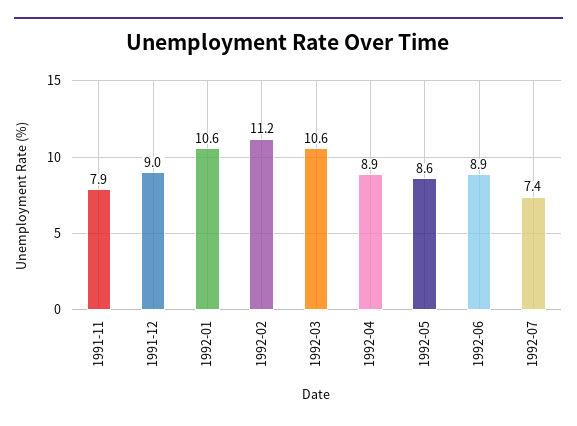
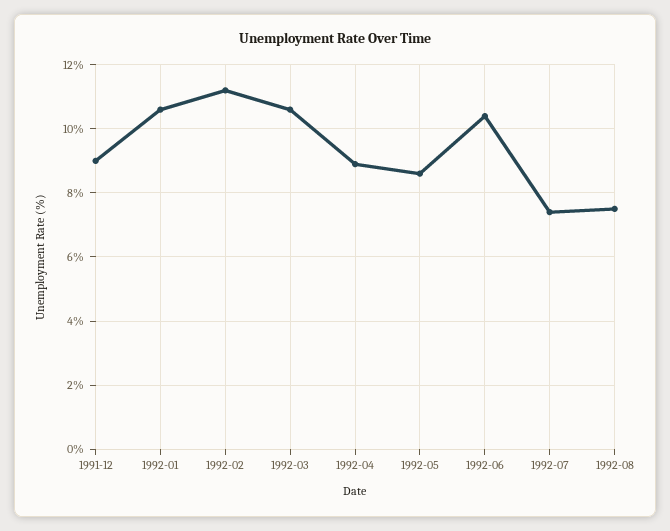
1991-11: 7.9 -> none
1992-06: 8.9 -> 10.5
1992-08: none -> 7.5

